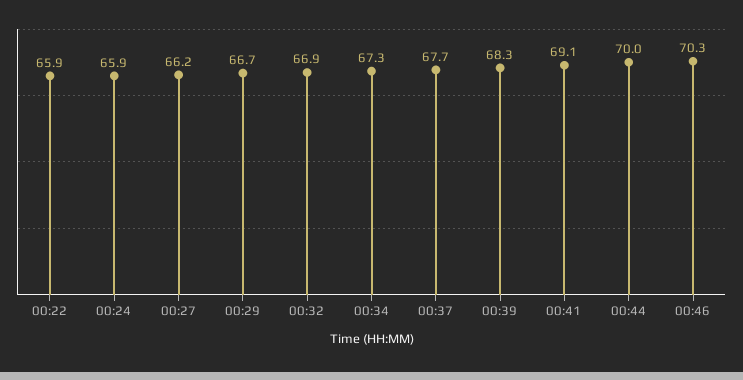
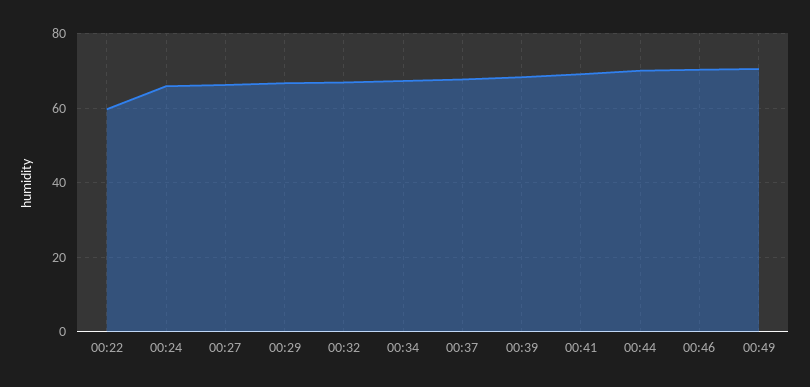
00:22: 65.9 -> 60
00:49: none -> 70

